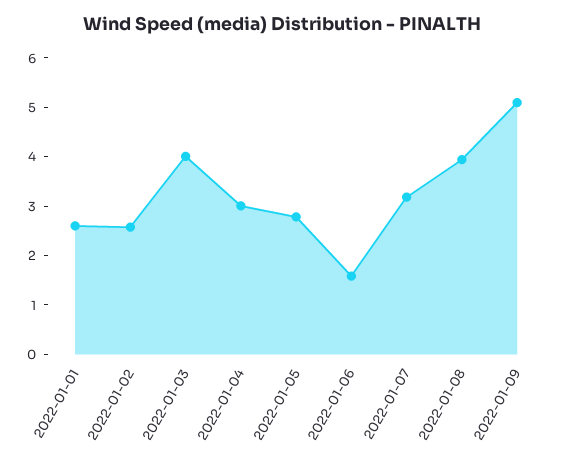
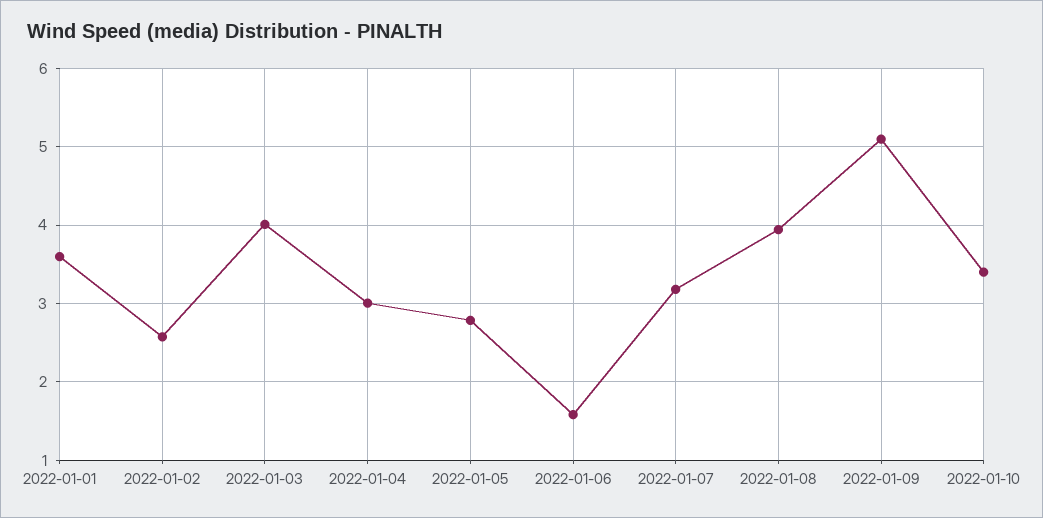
2022-01-01: 2.6 -> 3.6
2022-01-10: none -> 3.4

